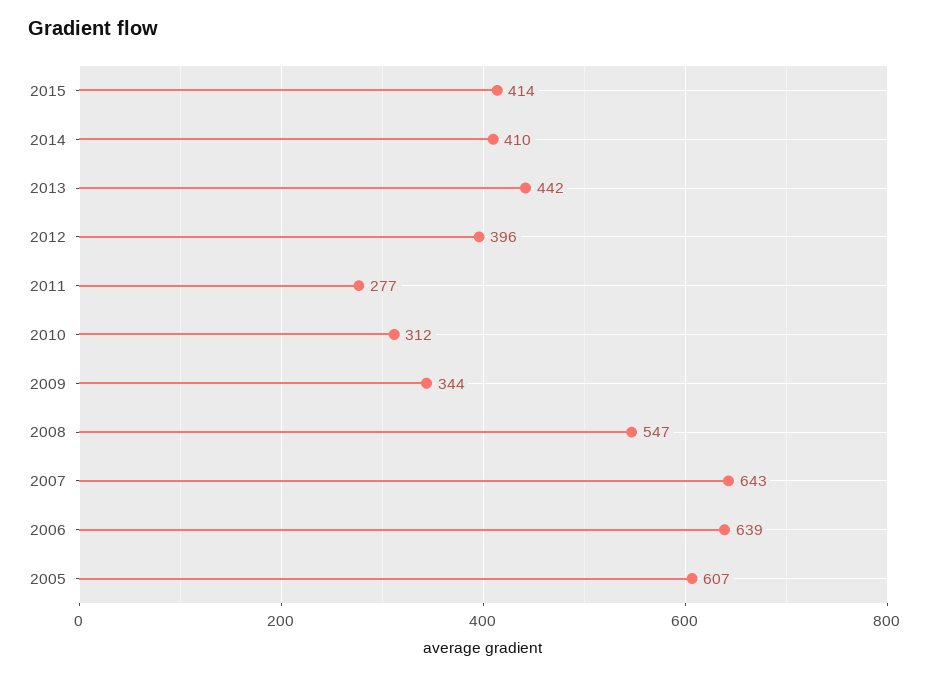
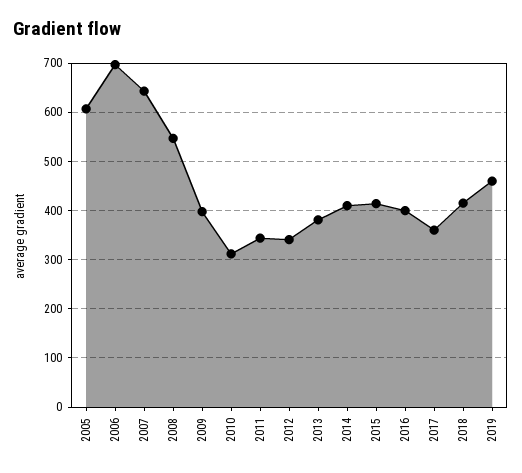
2013: 442 -> 380
2012: 396 -> 340
2011: 277 -> 340
2009: 344 -> 400
2006: 639 -> 700
2016: none -> 400
2017: none -> 360
2018: none -> 420
2019: none -> 460

